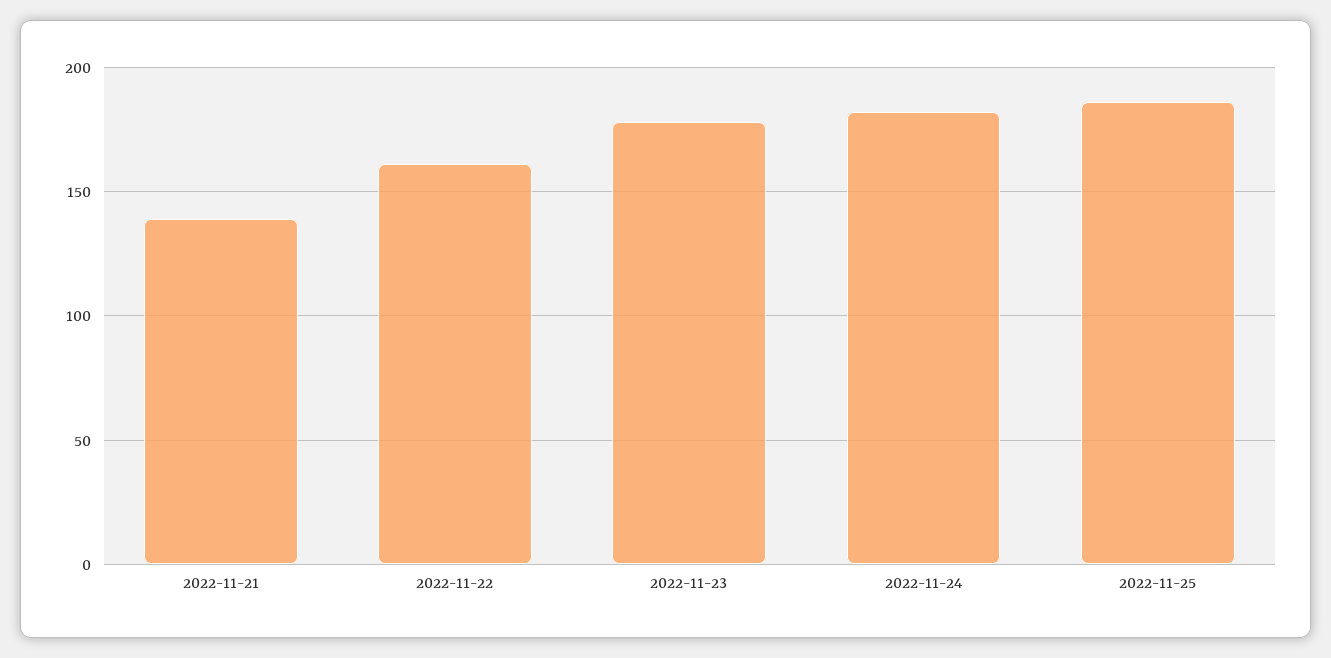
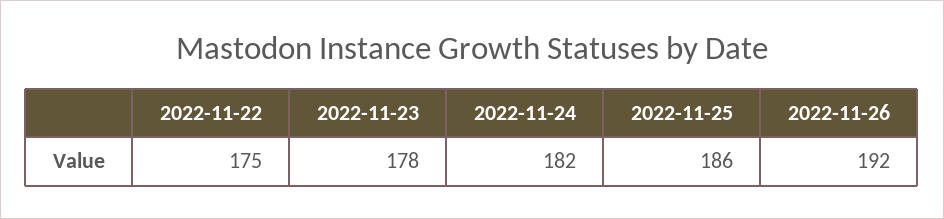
2022-11-21: 140 -> none
2022-11-22: 160 -> 175
2022-11-26: none -> 192

